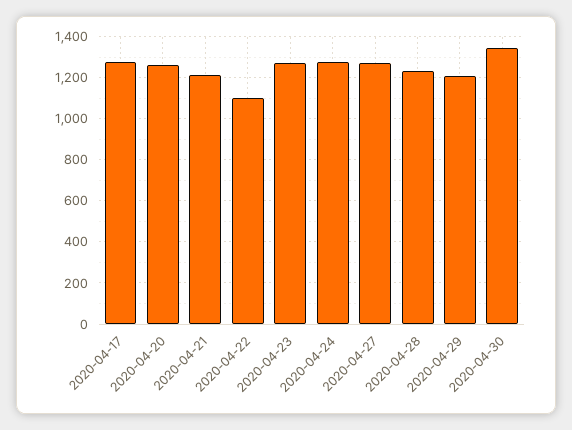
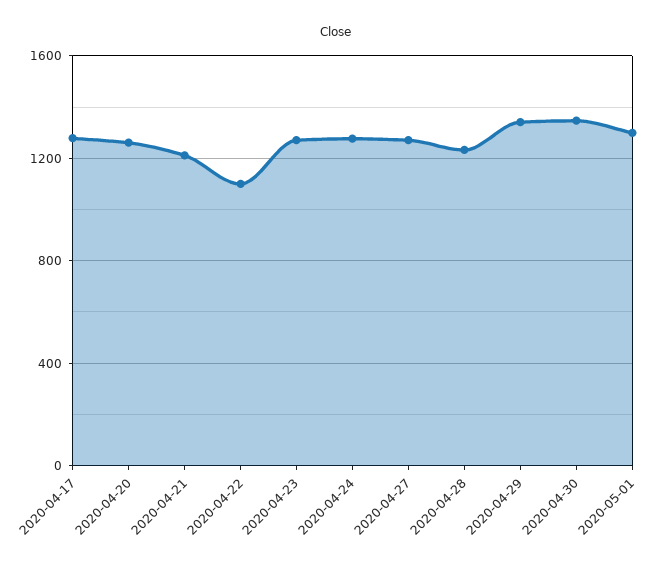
2020-04-29: 1200 -> 1350
2020-05-01: none -> 1300

